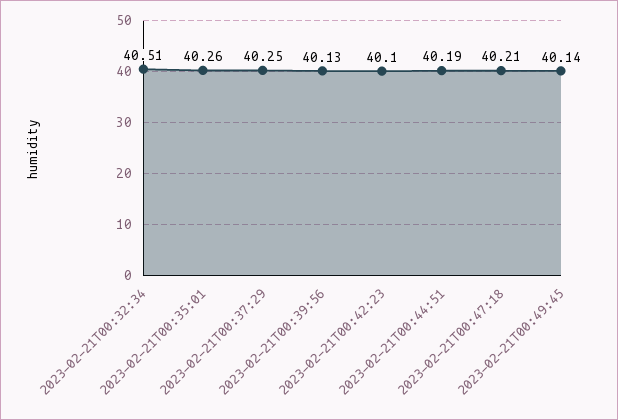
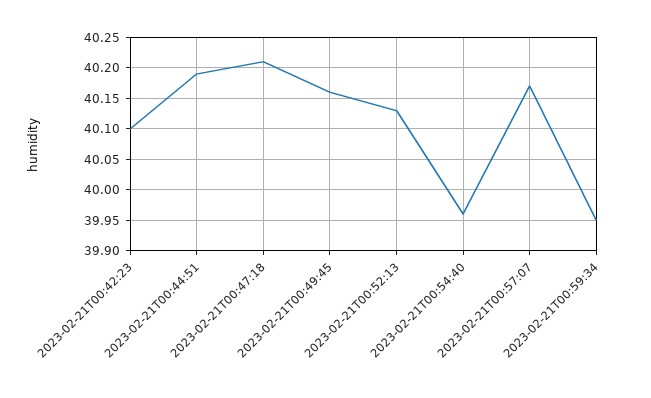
2023-02-21T00:32:34: 40.51 -> none
2023-02-21T00:35:01: 40.26 -> none
2023-02-21T00:37:29: 40.25 -> none
2023-02-21T00:39:56: 40.13 -> none
2023-02-21T00:49:45: 40.14 -> 40.16
2023-02-21T00:52:13: none -> 40.13
2023-02-21T00:54:40: none -> 39.96
2023-02-21T00:57:07: none -> 40.17
2023-02-21T00:59:34: none -> 39.95

